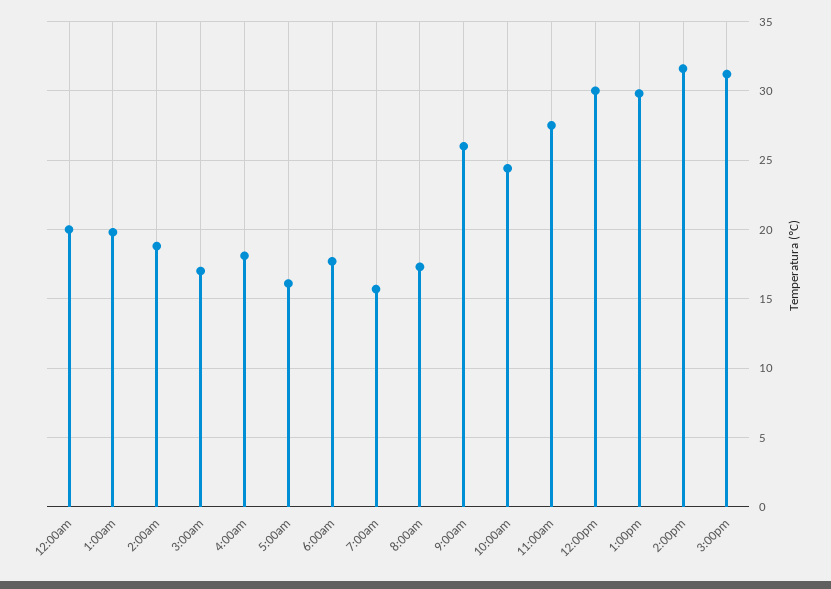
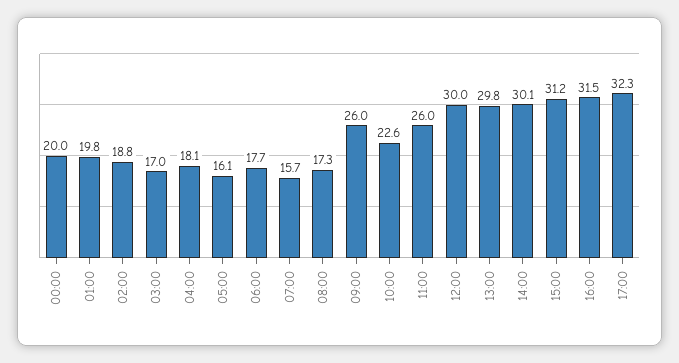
10:00am: 24.5 -> 22.6
11:00am: 27.5 -> 26
2:00pm: 31.5 -> 30.1
16:00: none -> 31.5
17:00: none -> 32.3

